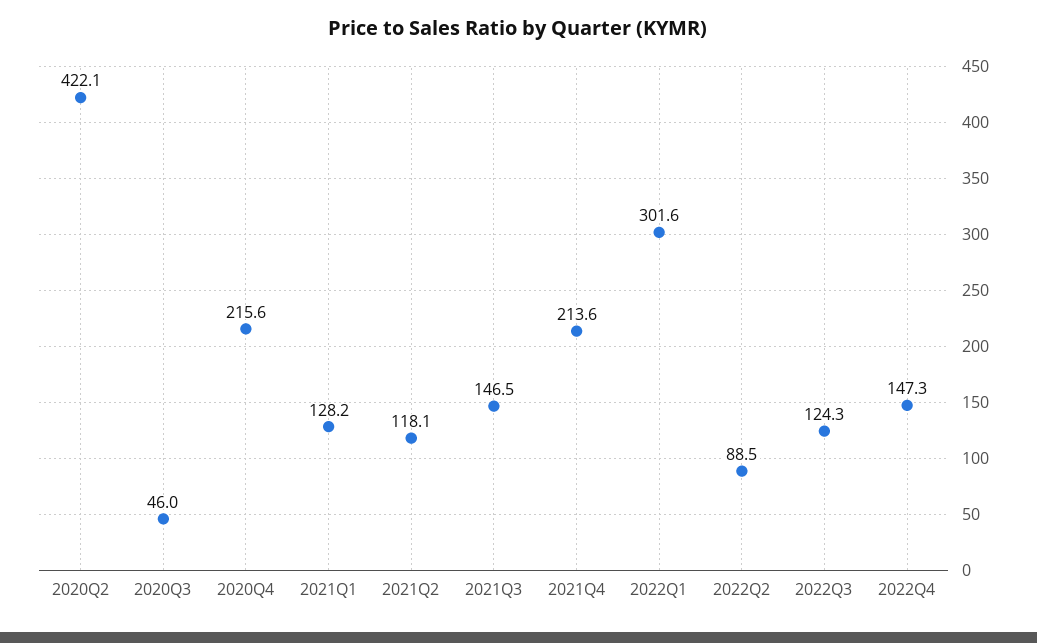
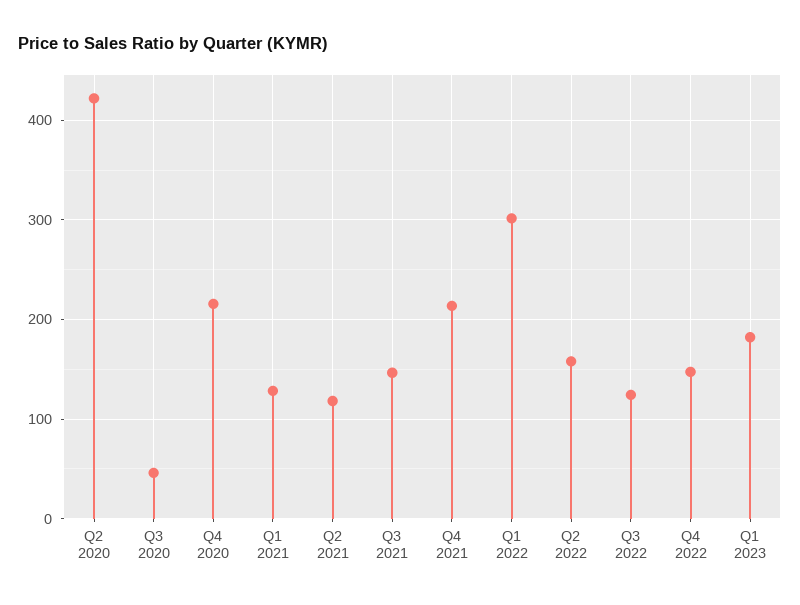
2022Q2: 88.5 -> 160
Q1 2023: none -> 180

